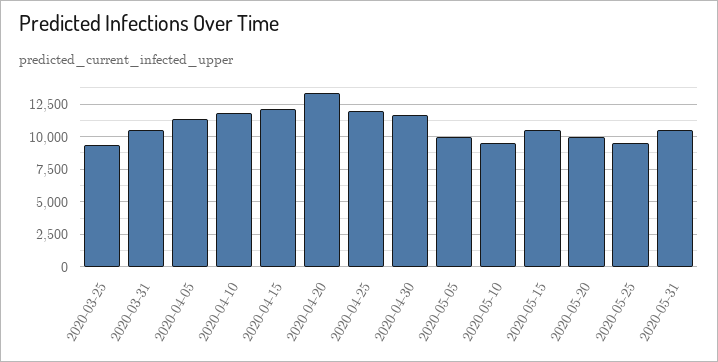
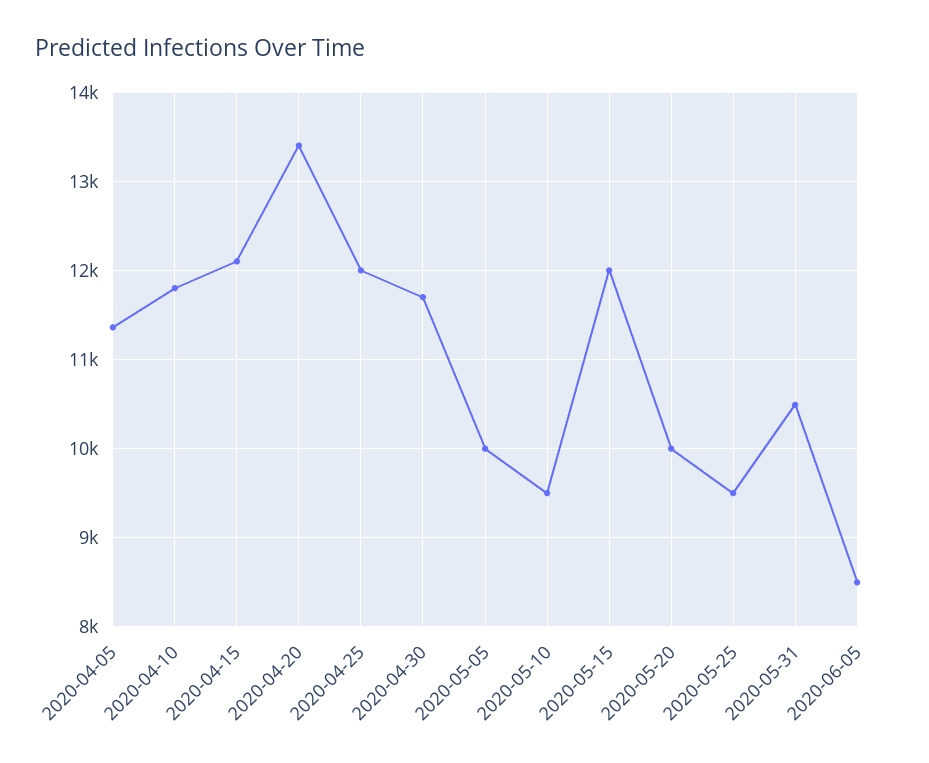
2020-03-25: 9500 -> none
2020-03-31: 10500 -> none
2020-05-15: 10500 -> 12000
2020-06-05: none -> 8500

